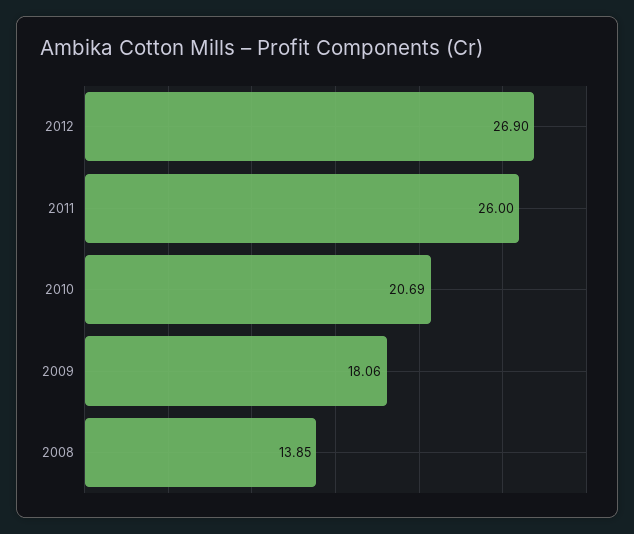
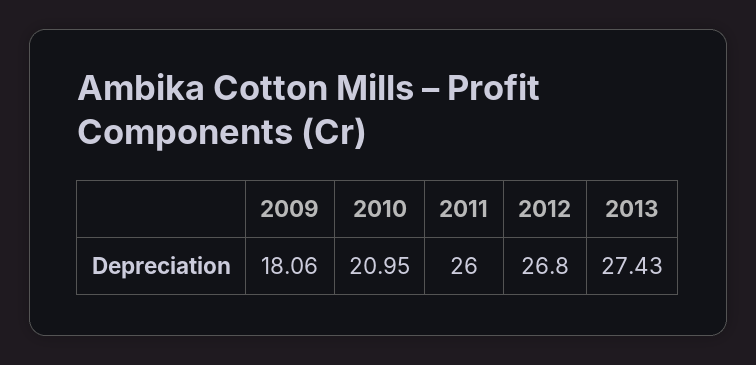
2012: 26.9 -> 26.8
2010: 20.69 -> 20.95
2008: 13.85 -> none
2013: none -> 27.43

